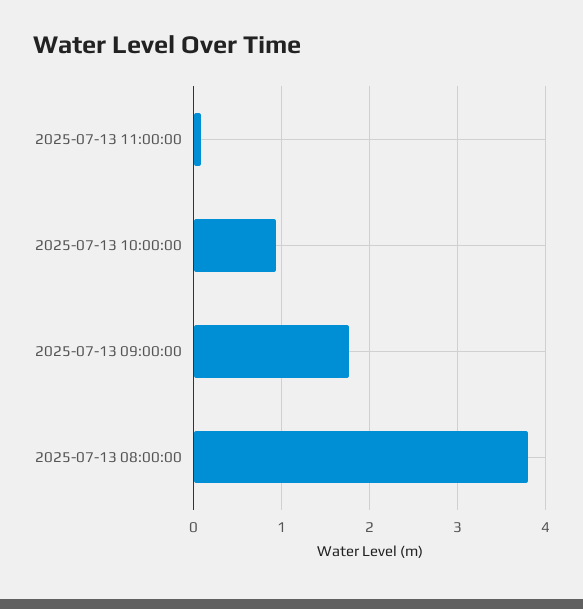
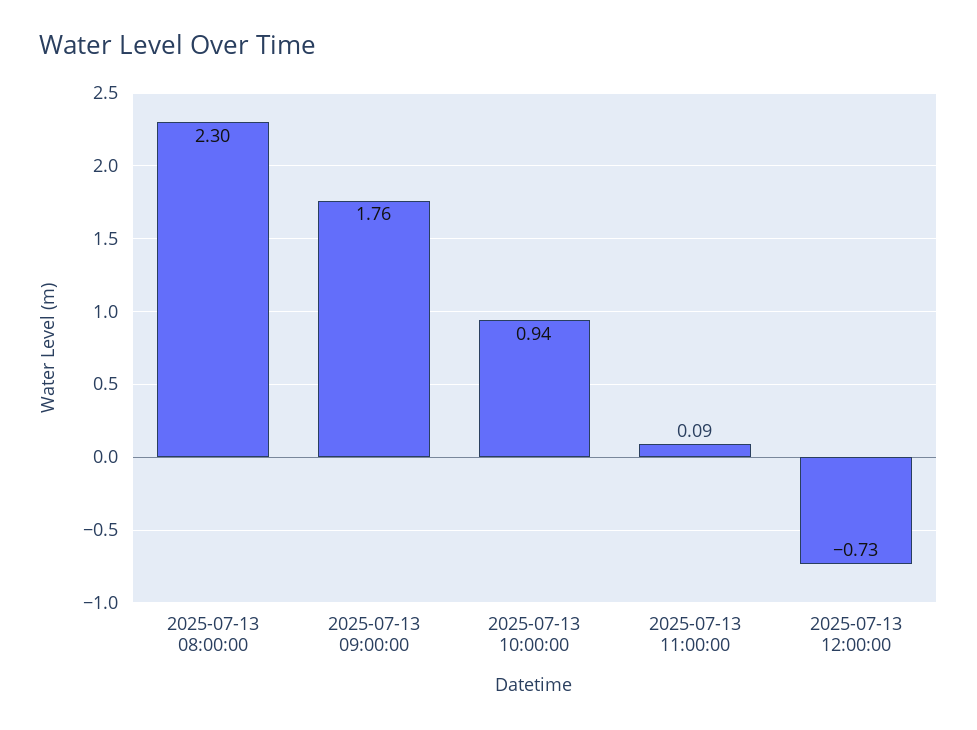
2025-07-13 08:00:00: 3.8 -> 2.3
2025-07-13 12:00:00: none -> -0.73

